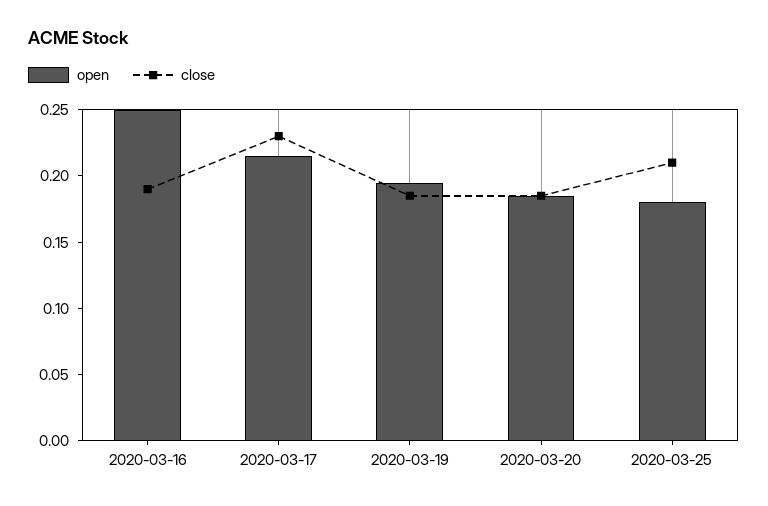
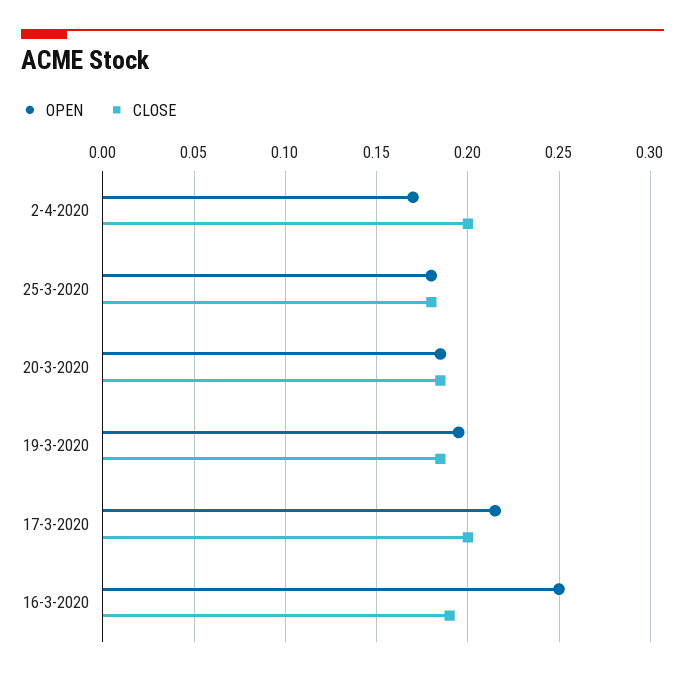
close, 2020-03-17: 0.23 -> 0.2
close, 2020-03-25: 0.21 -> 0.18
open, 2-4-2020: none -> 0.17
close, 2-4-2020: none -> 0.2

